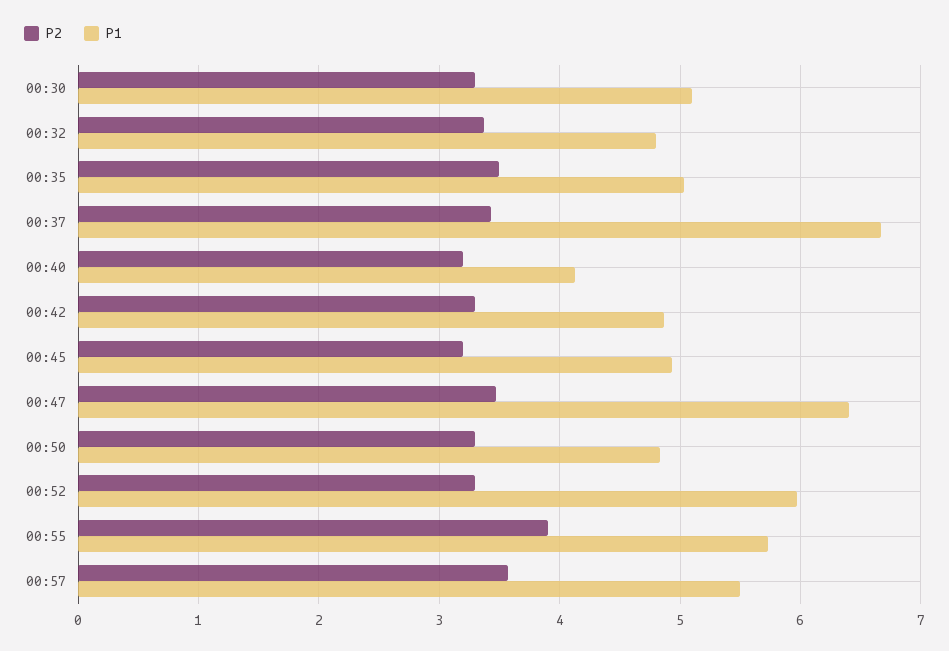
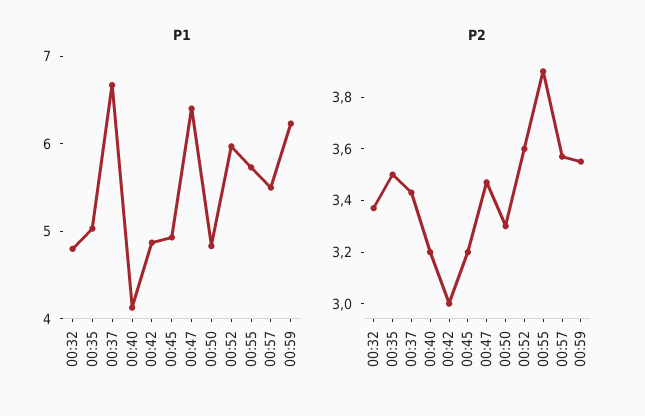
P2, 00:30: 3.3 -> none
P1, 00:30: 5.1 -> none
P2, 00:42: 3.3 -> 3
P2, 00:52: 3.3 -> 3.6
P1, 00:59: none -> 6.2
P2, 00:59: none -> 3.55

